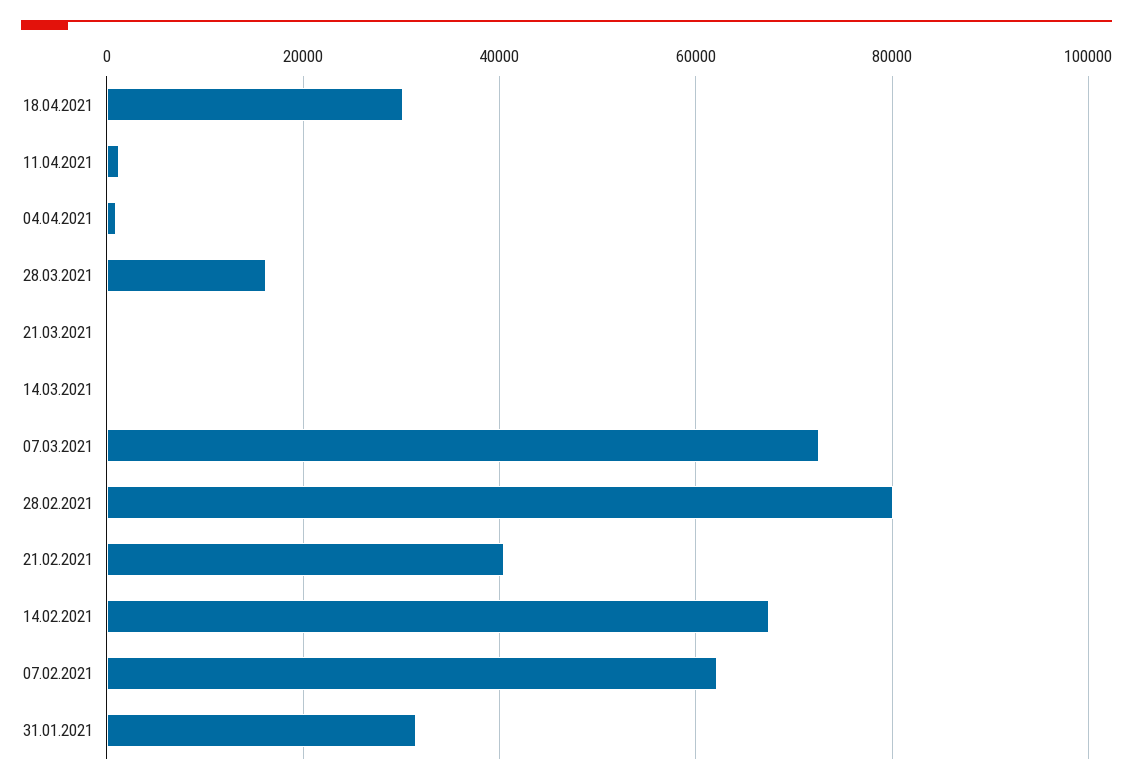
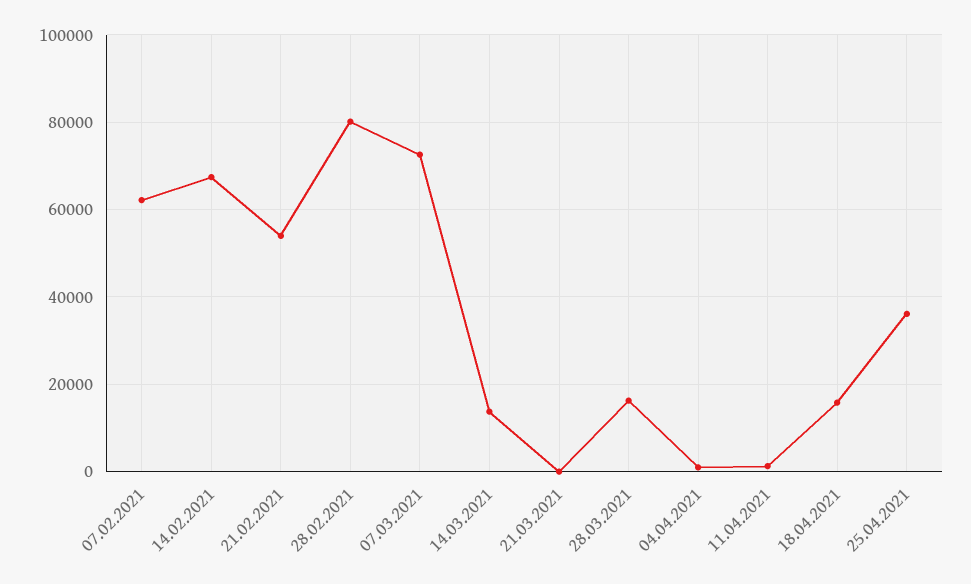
18.04.2021: 30000 -> 16000
14.03.2021: 0 -> 14000
21.02.2021: 40000 -> 54000
31.01.2021: 32000 -> none
25.04.2021: none -> 36000

